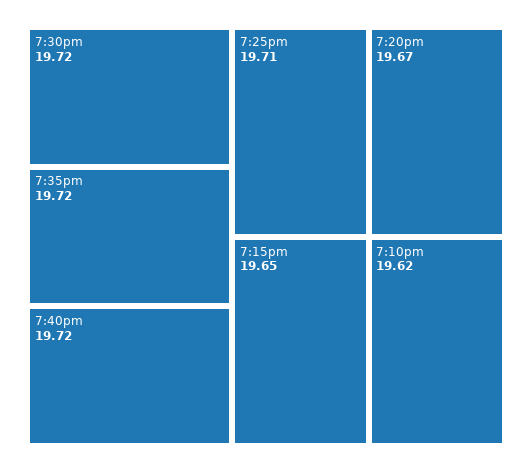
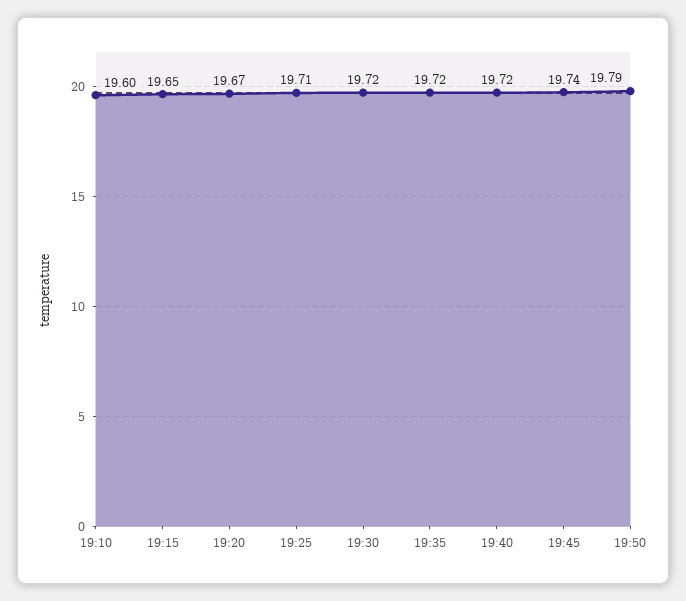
7:10pm: 19.62 -> 19.6
19:45: none -> 19.74
19:50: none -> 19.79

